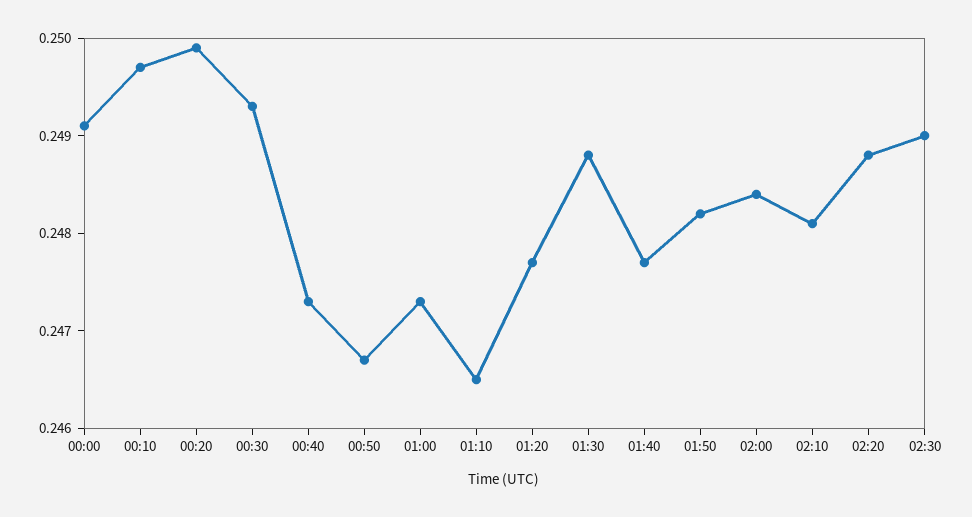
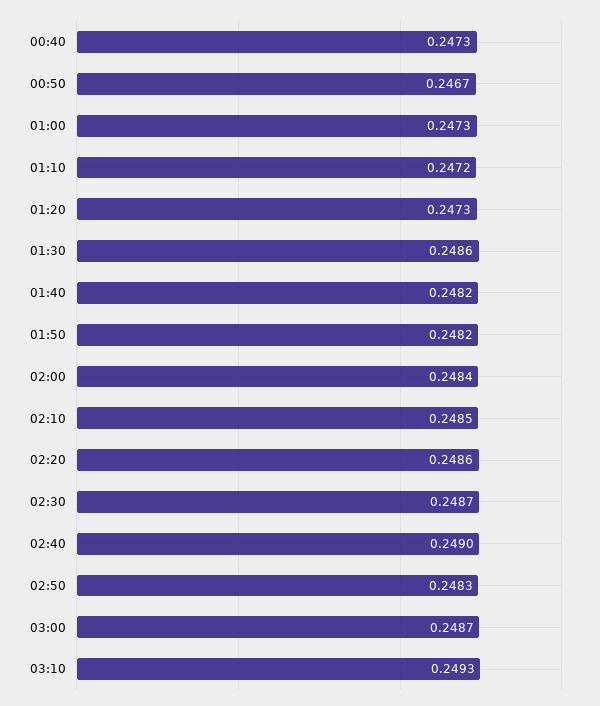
00:00: 0.2491 -> none
00:10: 0.2497 -> none
00:20: 0.2499 -> none
00:30: 0.2493 -> none
01:10: 0.2465 -> 0.2472
01:20: 0.2477 -> 0.2473
01:30: 0.2488 -> 0.2486
01:40: 0.2477 -> 0.2482
02:10: 0.2481 -> 0.2485
02:20: 0.2488 -> 0.2486
02:30: 0.249 -> 0.2487
02:40: none -> 0.249
02:50: none -> 0.2483
03:00: none -> 0.2487
03:10: none -> 0.2493

